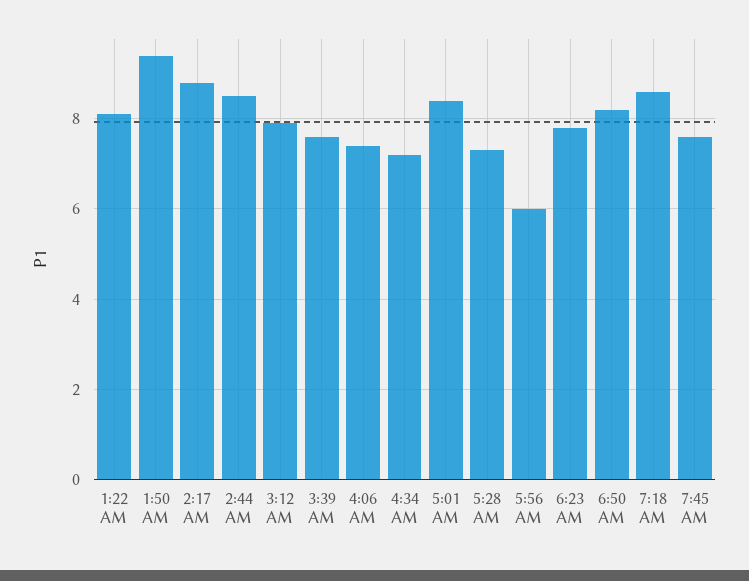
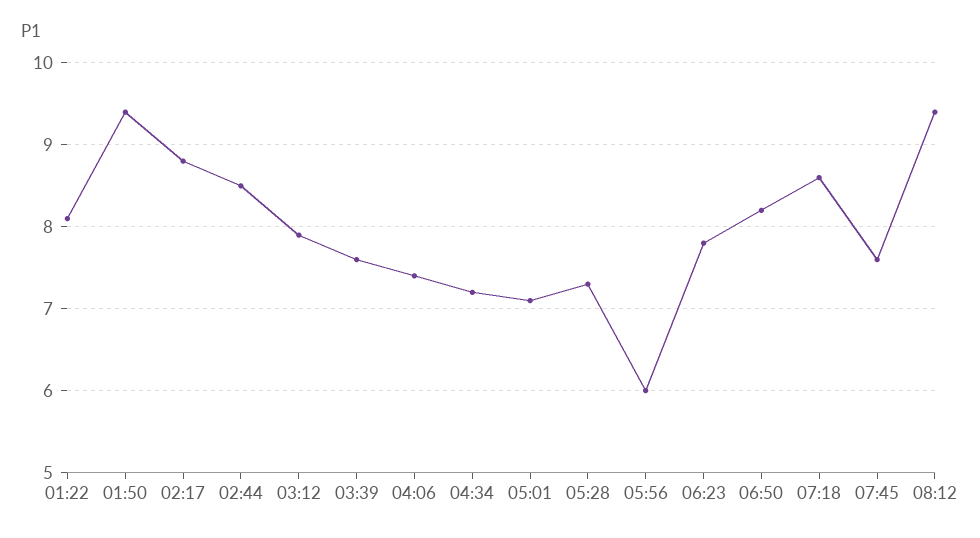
5:01 AM: 8.5 -> 7.1
08:12: none -> 9.4

